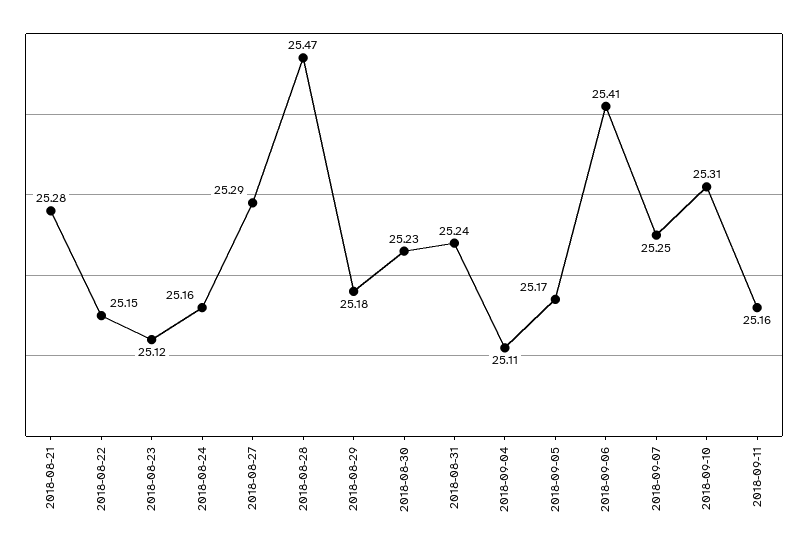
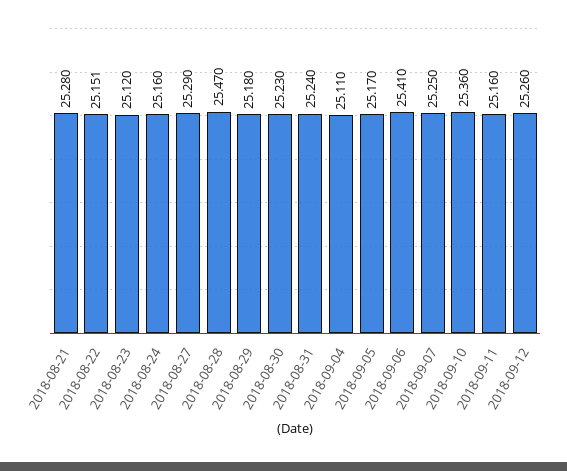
2018-09-10: 25.31 -> 25.36
2018-09-12: none -> 25.26

